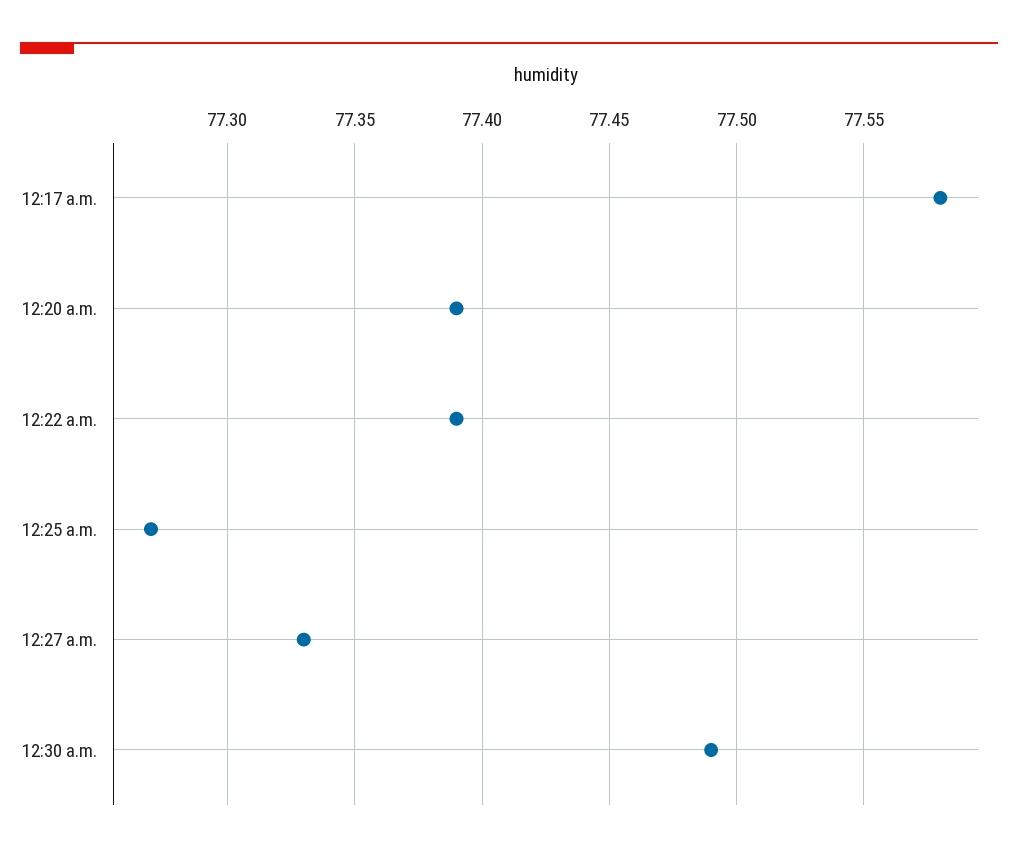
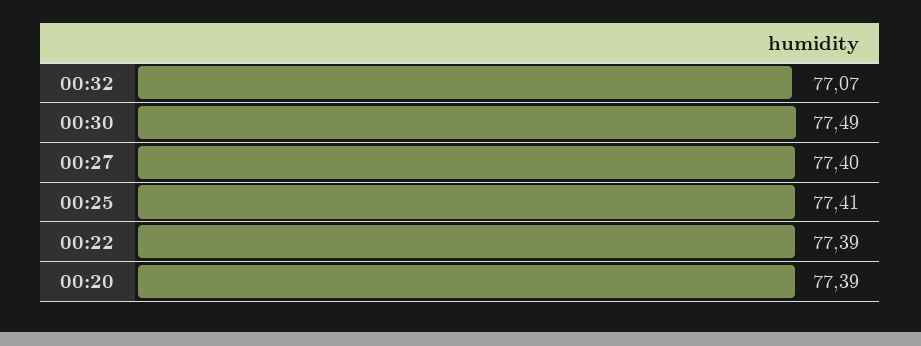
12:17 a.m.: 77.58 -> none
12:25 a.m.: 77.27 -> 77.41
12:27 a.m.: 77.33 -> 77.4
00:32: none -> 77.07

